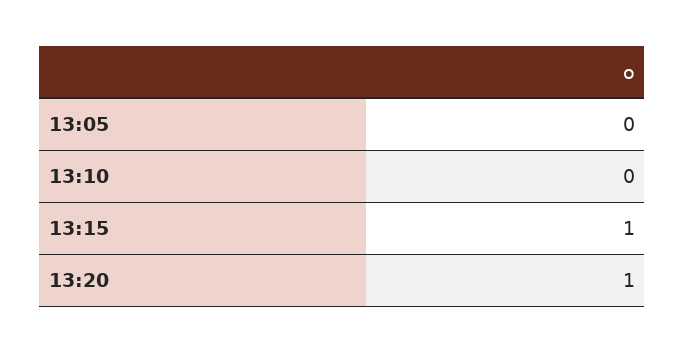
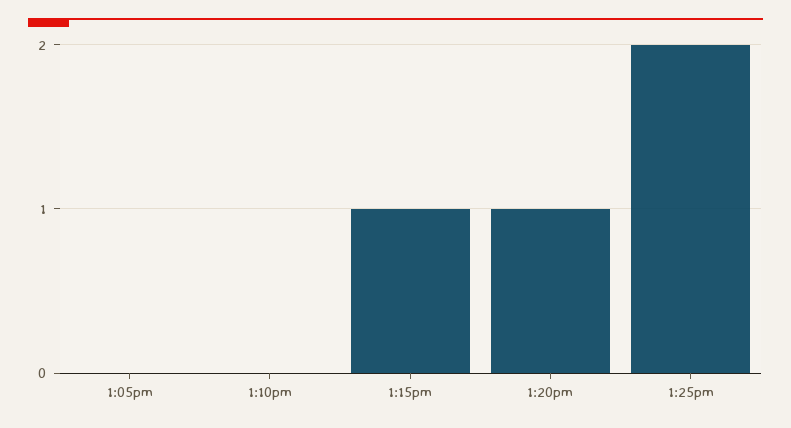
1:25pm: none -> 2

